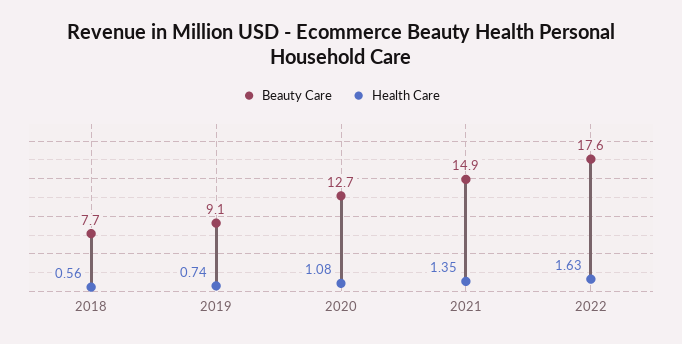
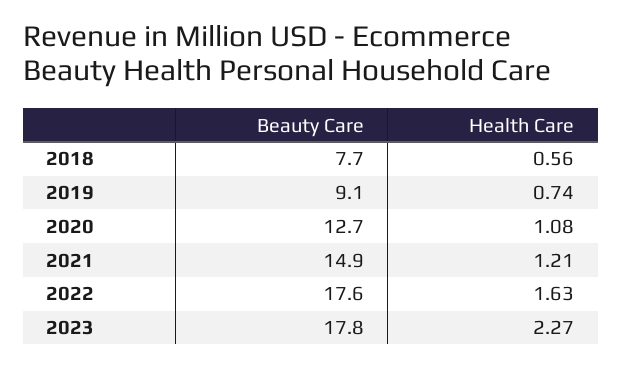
Health Care, 2021: 1.35 -> 1.21
Beauty Care, 2023: none -> 17.8
Health Care, 2023: none -> 2.27

